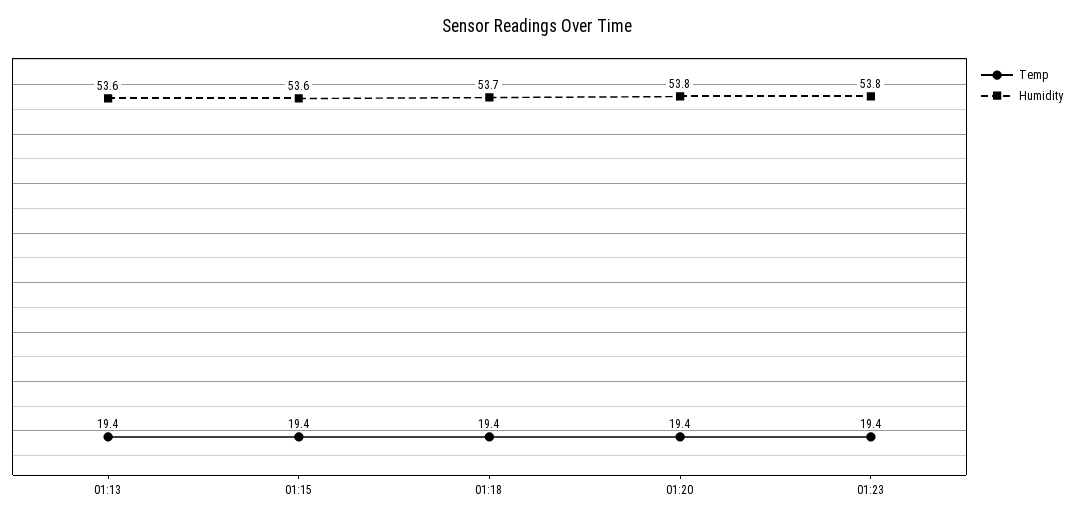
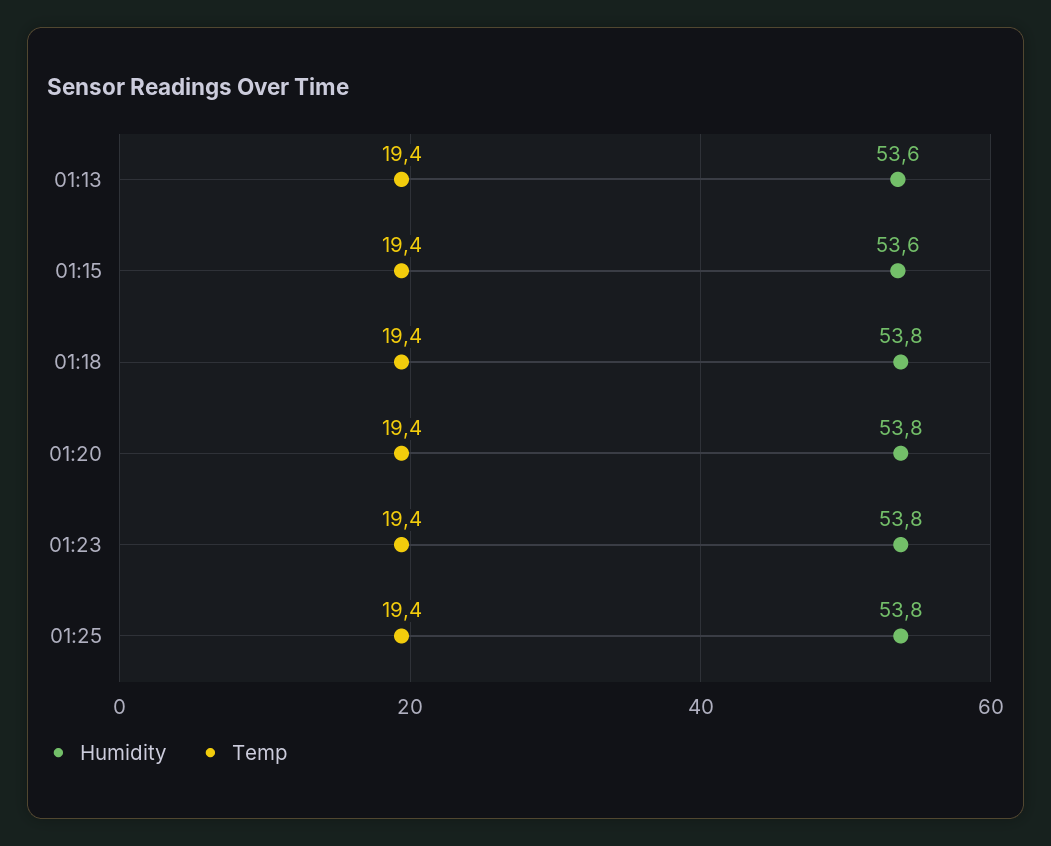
Humidity, 01:18: 53.7 -> 53.8
Humidity, 01:25: none -> 53.8
Temp, 01:25: none -> 19.4

